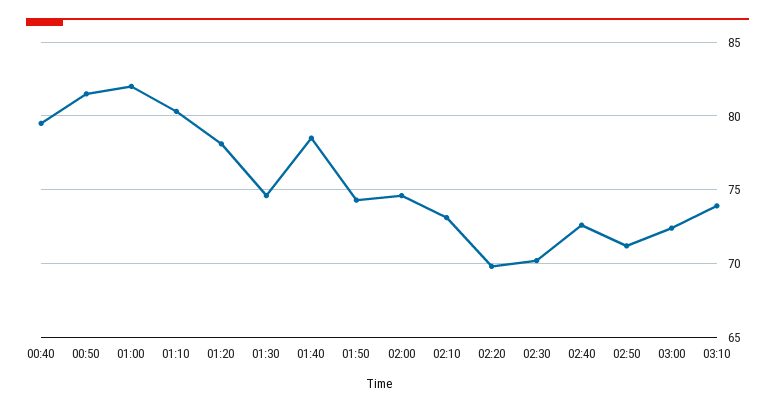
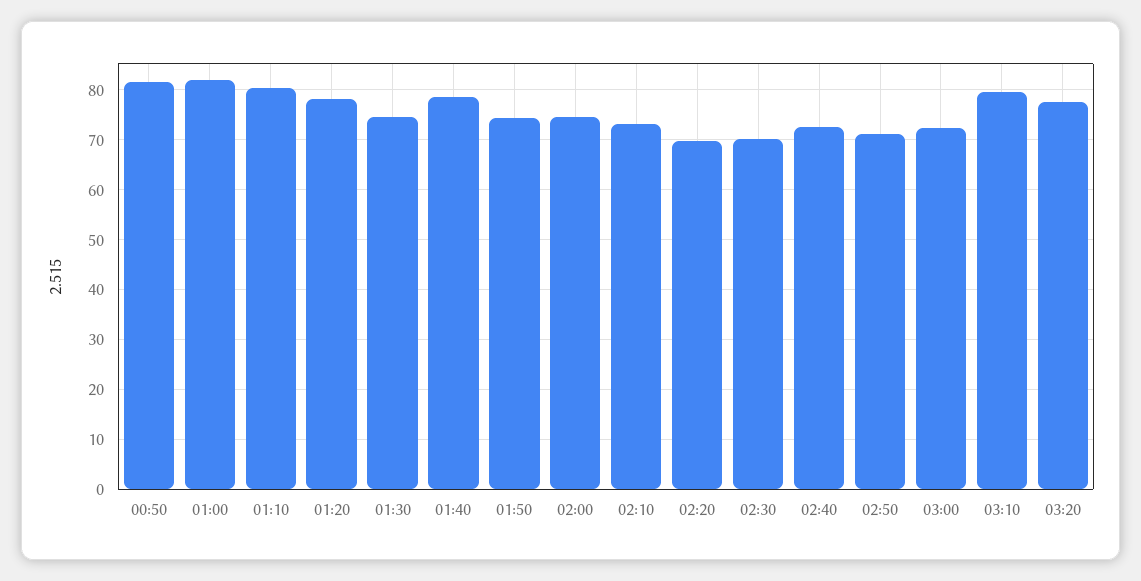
00:40: 79.5 -> none
03:10: 74 -> 80
03:20: none -> 78

